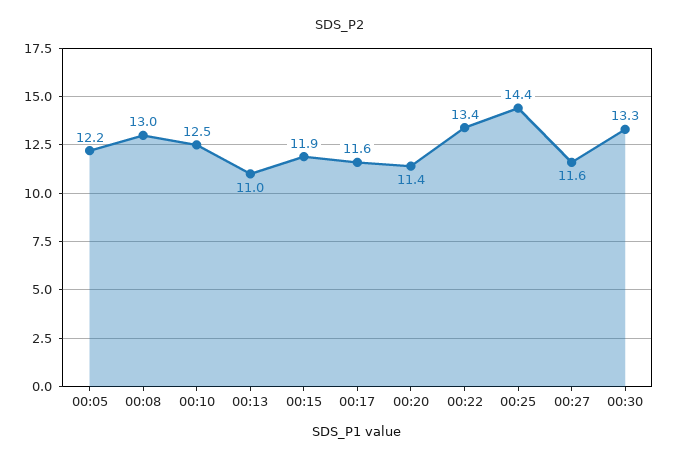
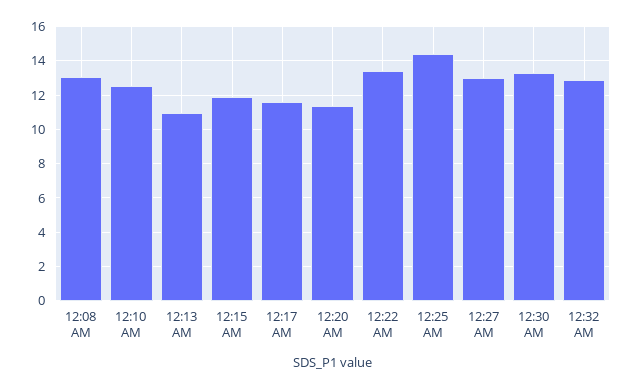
00:05: 12.2 -> none
00:27: 11.6 -> 13
12:32 AM: none -> 13

